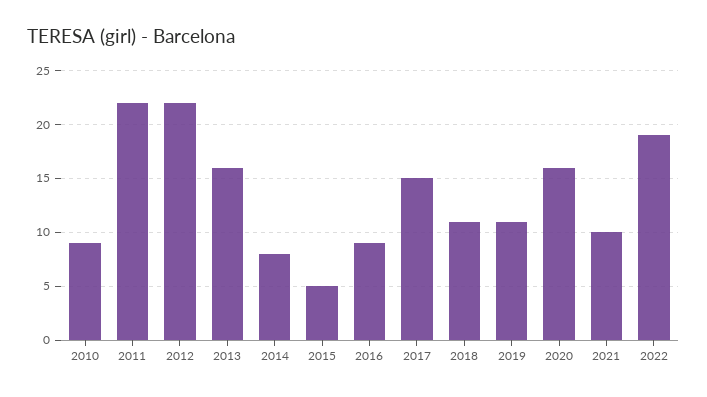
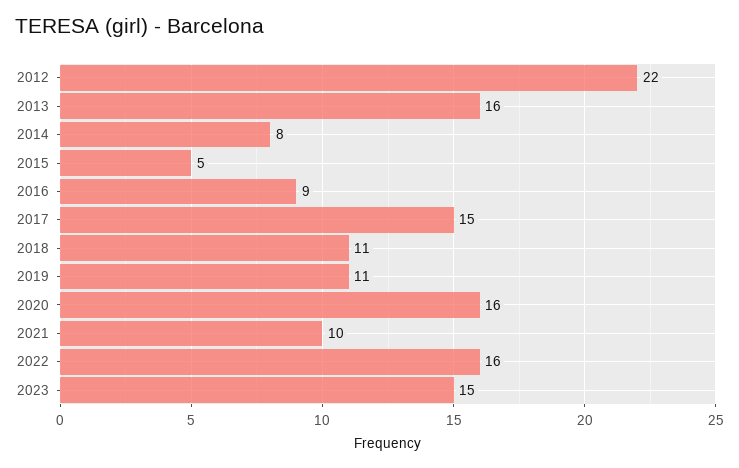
2010: 9 -> none
2011: 22 -> none
2022: 19 -> 16
2023: none -> 15

